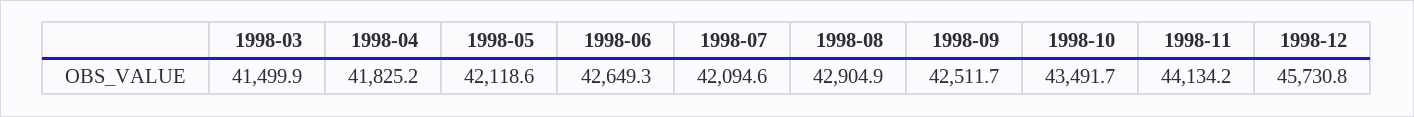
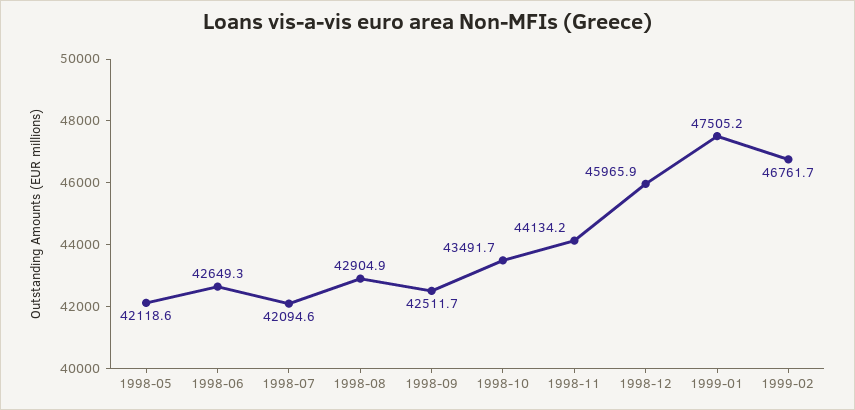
1998-03: 41499.9 -> none
1998-04: 41825.2 -> none
1998-12: 45730.8 -> 45965.9
1999-01: none -> 47505.2
1999-02: none -> 46761.7

